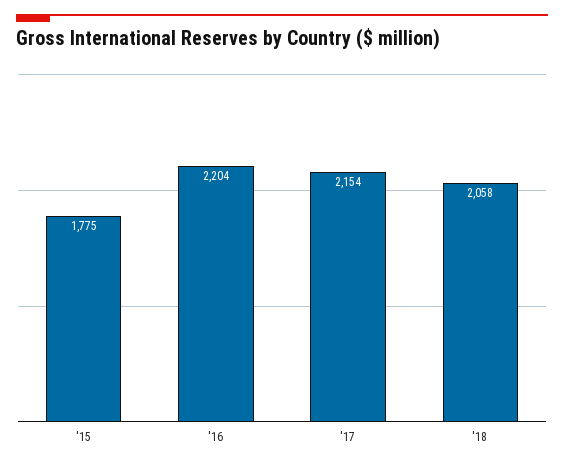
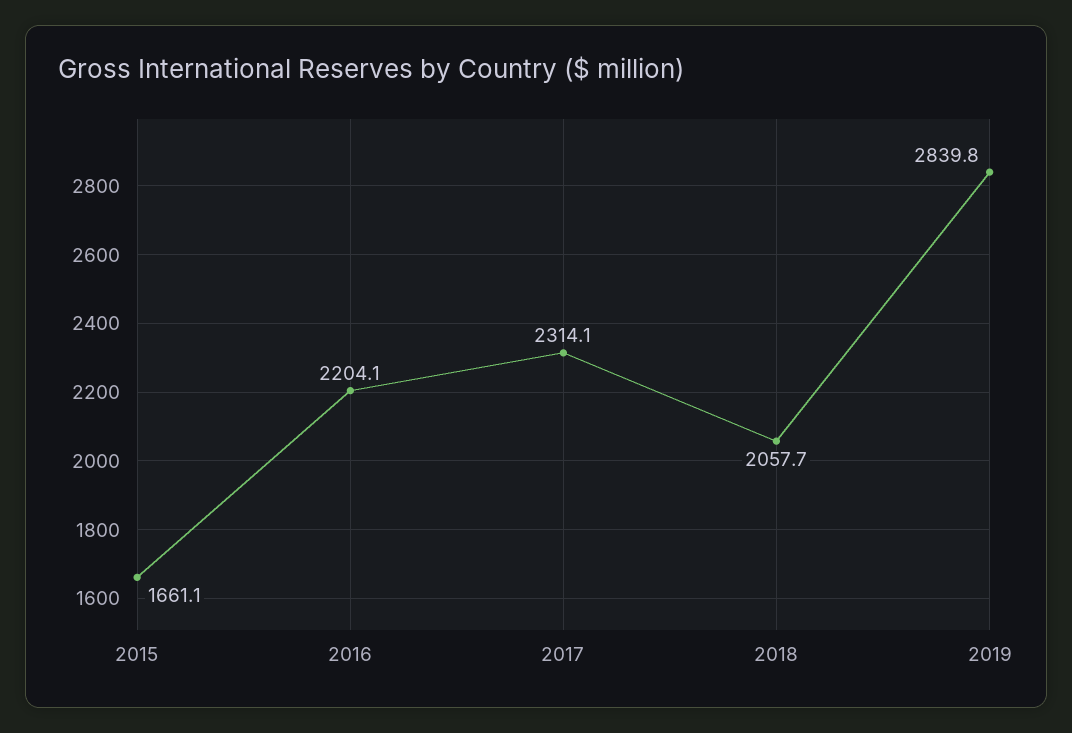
'15: 1775 -> 1661.1
'17: 2154 -> 2314.1
2019: none -> 2839.8

